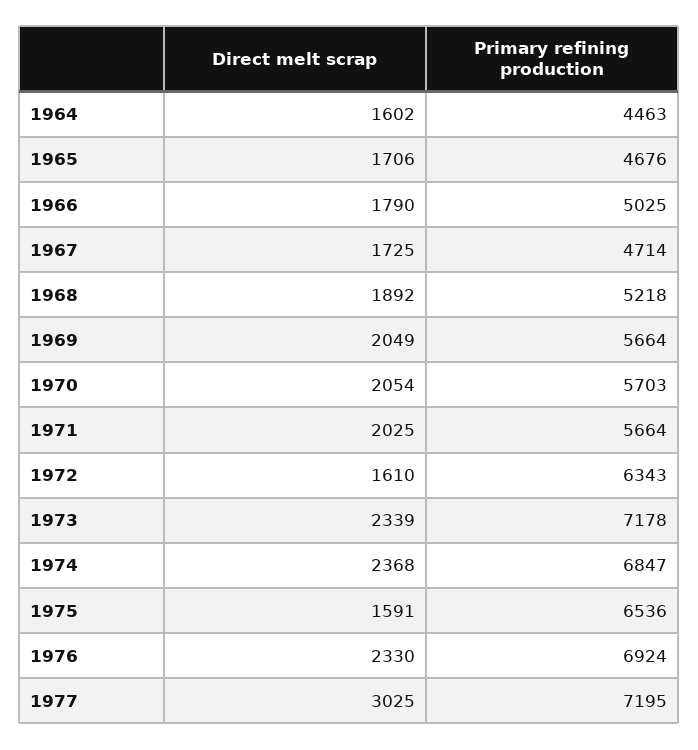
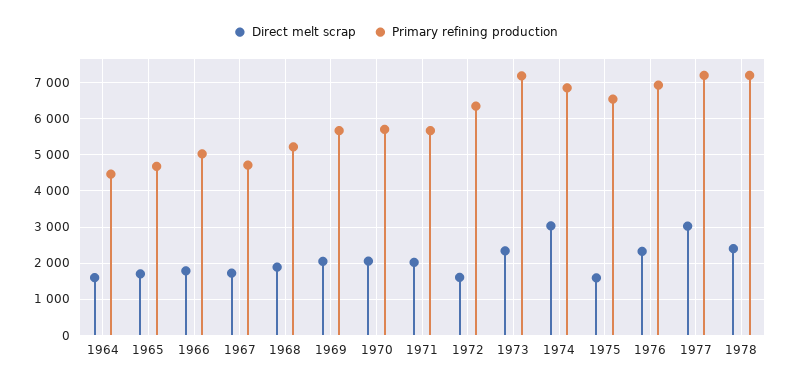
Direct melt scrap, 1974: 2368 -> 3000
Direct melt scrap, 1978: none -> 2400
Primary refining production, 1978: none -> 7200

